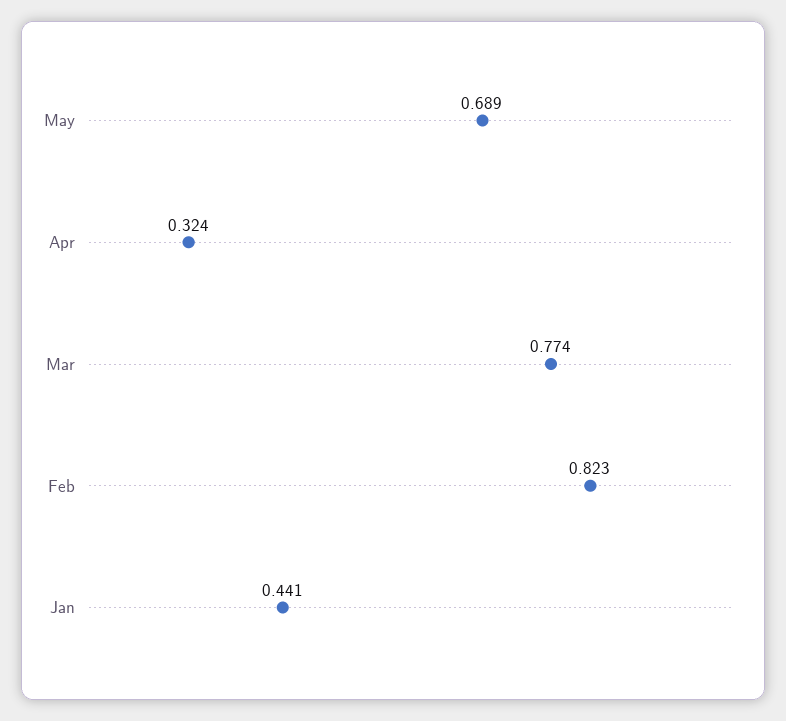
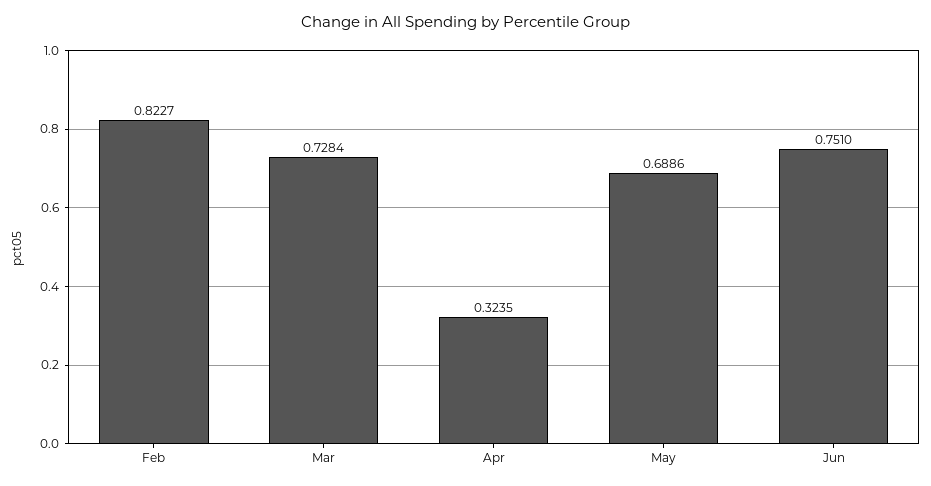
Mar: 0.774 -> 0.7284
Jan: 0.441 -> none
Jun: none -> 0.751

